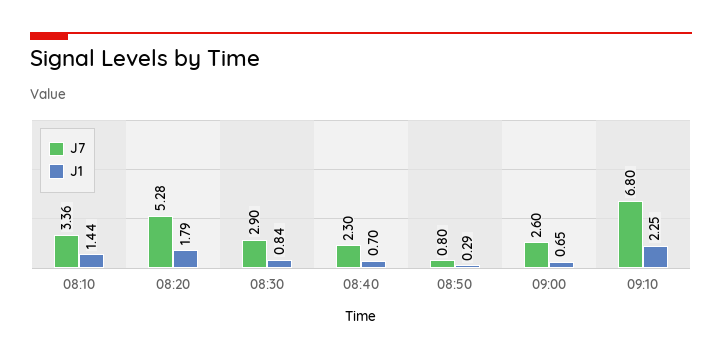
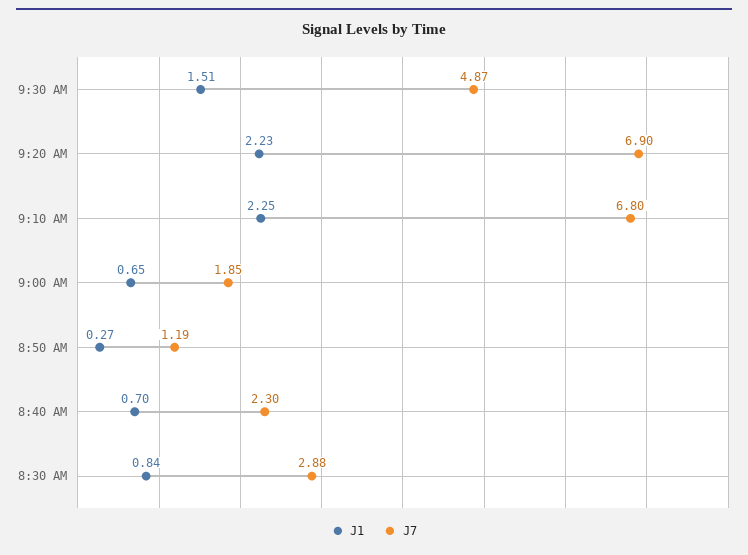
J7, 08:10: 3.36 -> none
J1, 08:10: 1.44 -> none
J7, 08:20: 5.28 -> none
J1, 08:20: 1.79 -> none
J7, 08:30: 2.9 -> 2.88
J7, 08:50: 0.8 -> 1.19
J1, 08:50: 0.29 -> 0.27
J7, 09:00: 2.6 -> 1.85
J1, 9:30 AM: none -> 1.51
J7, 9:30 AM: none -> 4.87
J1, 9:20 AM: none -> 2.23
J7, 9:20 AM: none -> 6.9

